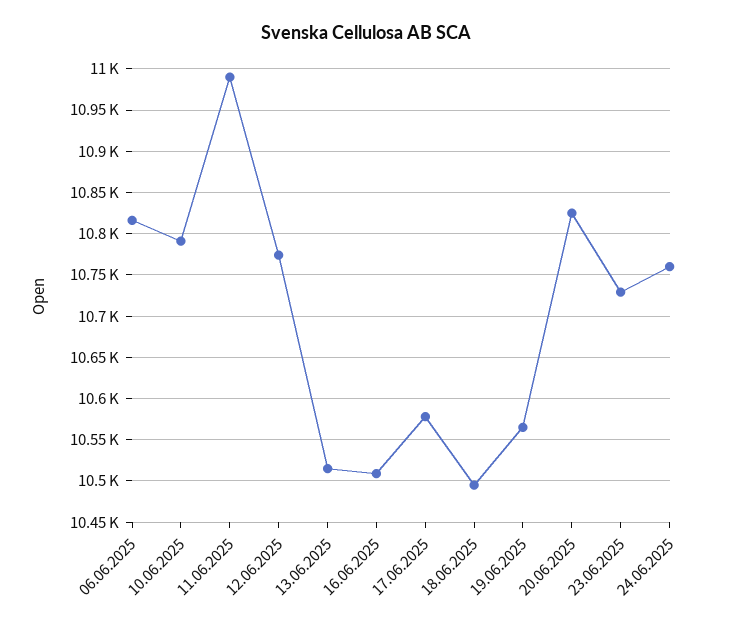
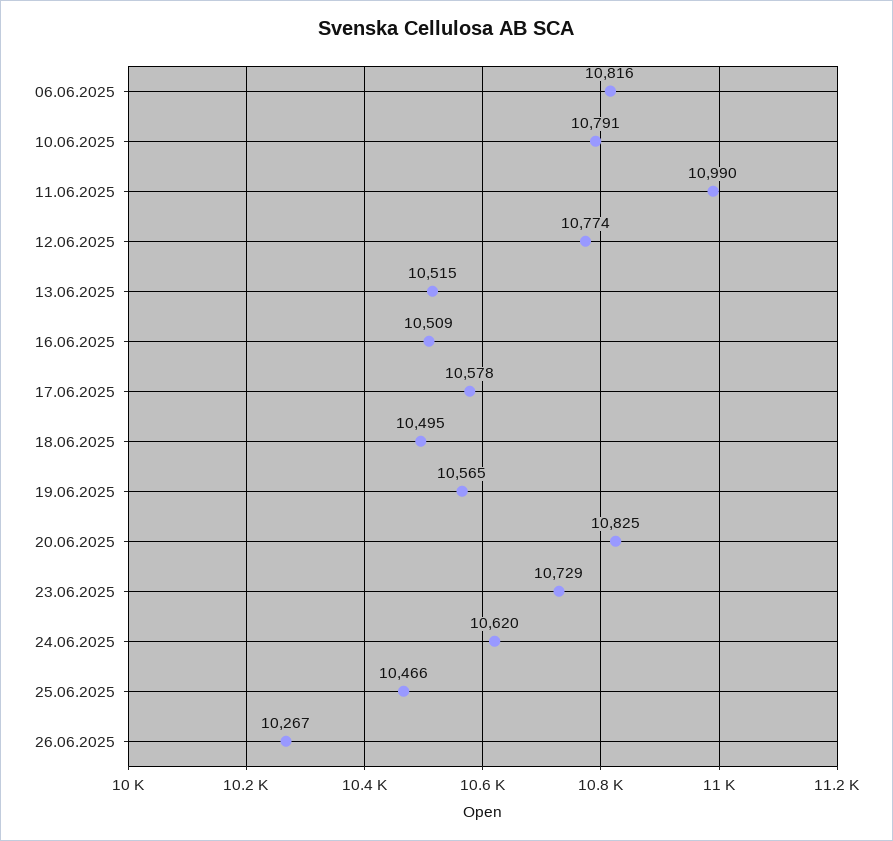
24.06.2025: 10760 -> 10620
25.06.2025: none -> 10466
26.06.2025: none -> 10267

